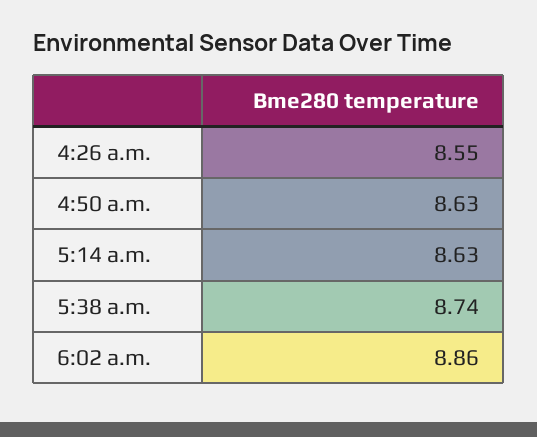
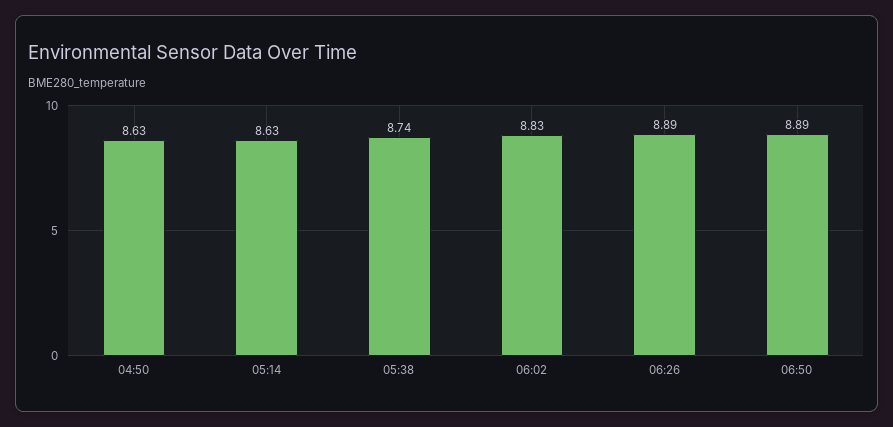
4:26 a.m.: 8.55 -> none
6:02 a.m.: 8.86 -> 8.83
06:26: none -> 8.89
06:50: none -> 8.89

